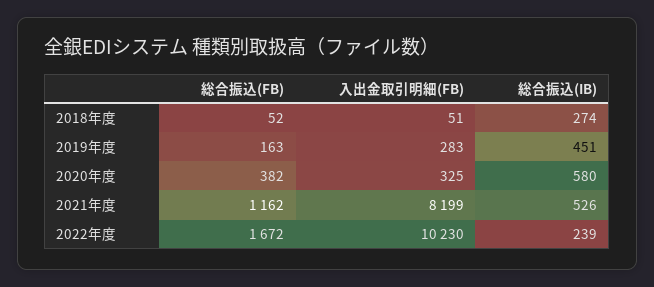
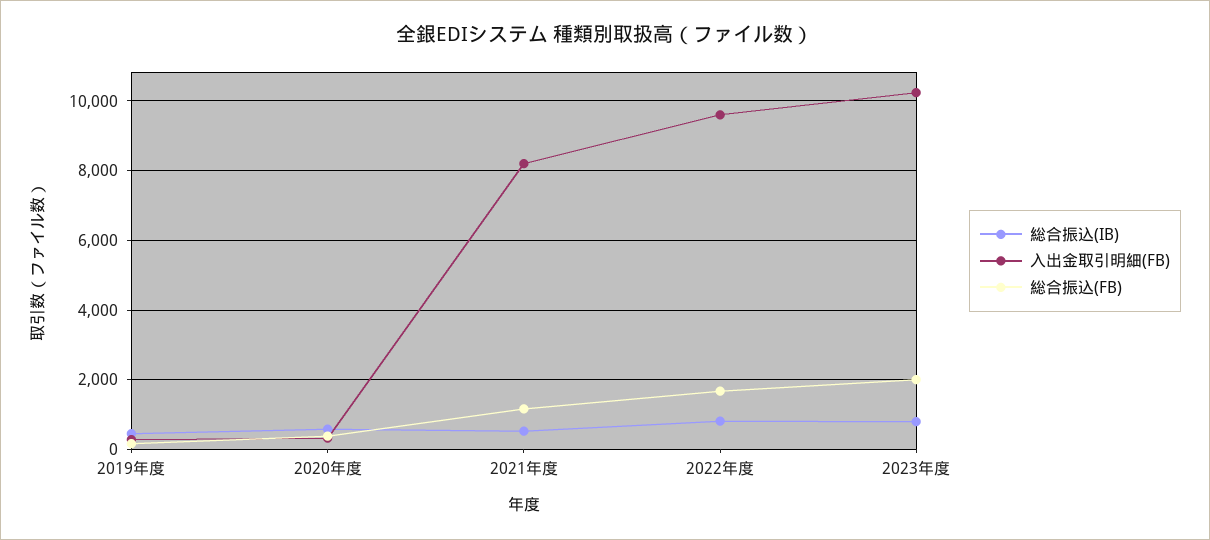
総合振込(FB), 2018年度: 52 -> none
入出金取引明細(FB), 2018年度: 51 -> none
総合振込(IB), 2018年度: 274 -> none
入出金取引明細(FB), 2022年度: 10230 -> 9600
総合振込(IB), 2022年度: 239 -> 800
総合振込(IB), 2023年度: none -> 800
入出金取引明細(FB), 2023年度: none -> 10200
総合振込(FB), 2023年度: none -> 2000

